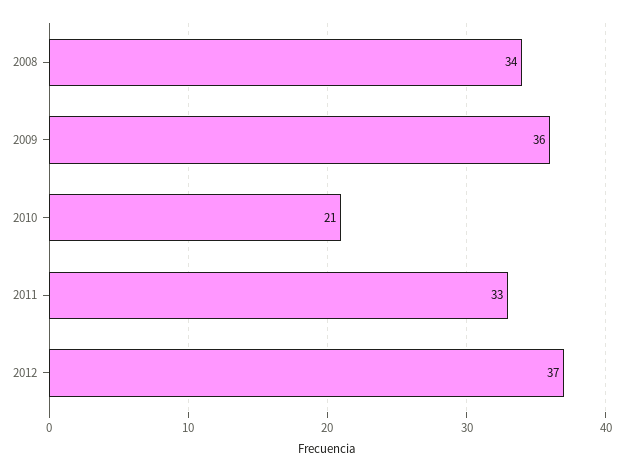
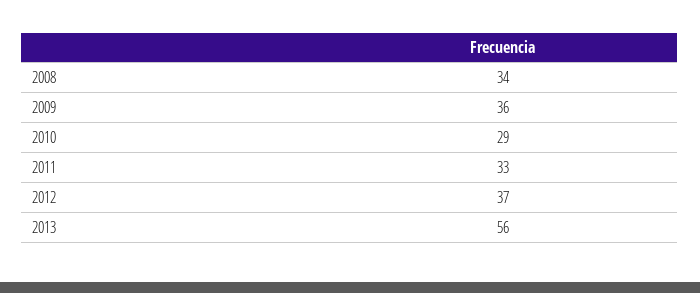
2010: 21 -> 29
2013: none -> 56

